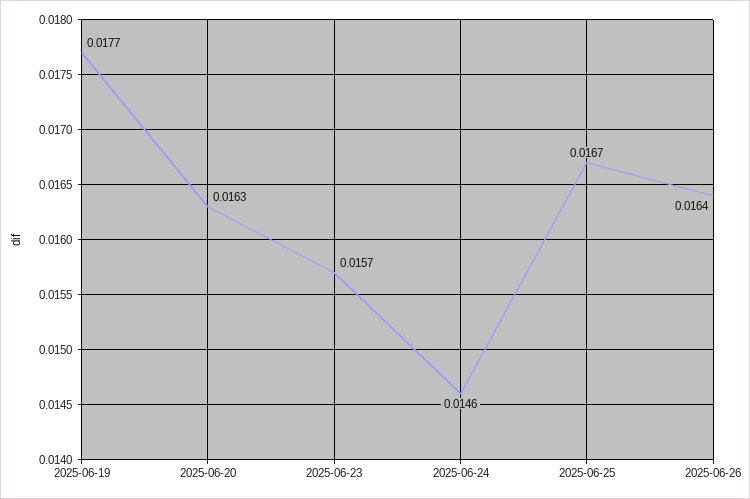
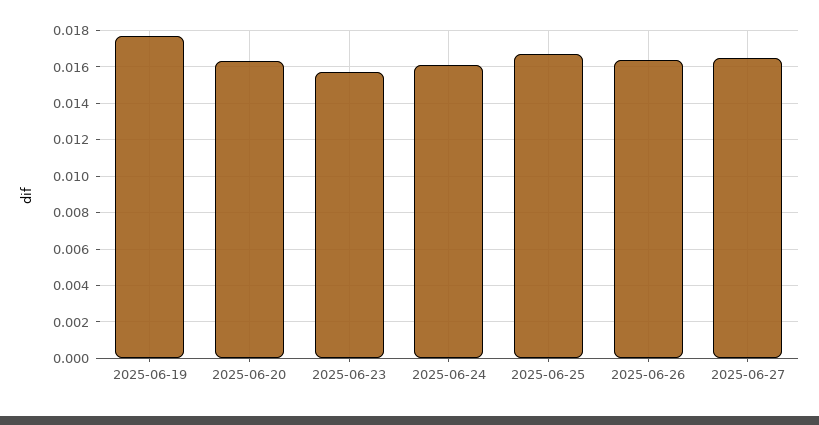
2025-06-24: 0.0146 -> 0.016
2025-06-27: none -> 0.0165

